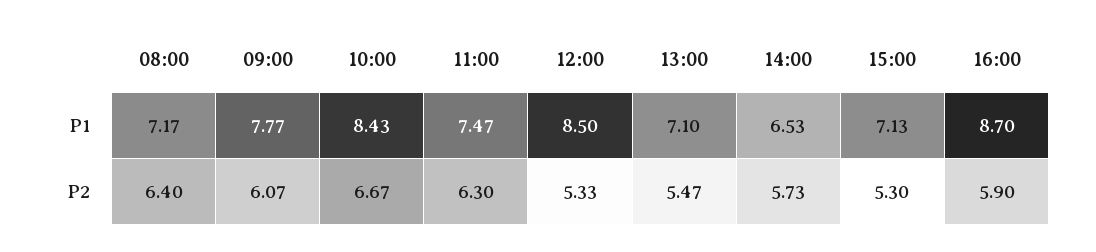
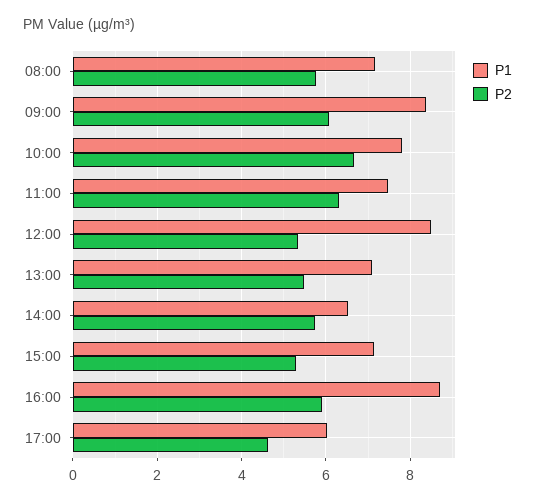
P1, 09:00: 7.77 -> 8.4
P1, 10:00: 8.43 -> 7.8
P2, 08:00: 6.4 -> 5.8
P1, 17:00: none -> 6
P2, 17:00: none -> 4.6

